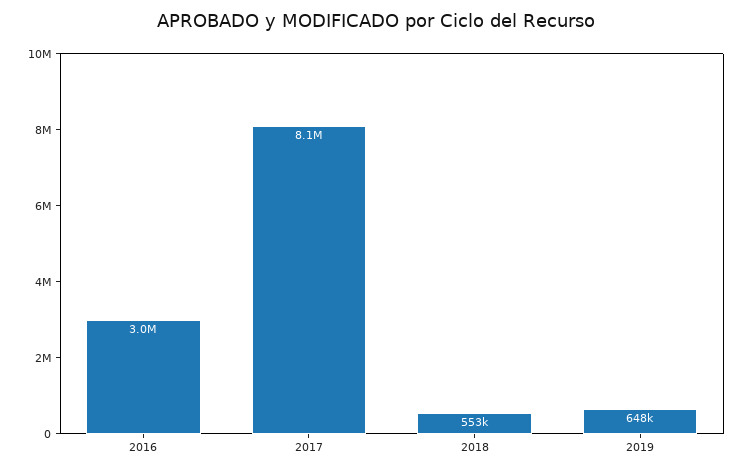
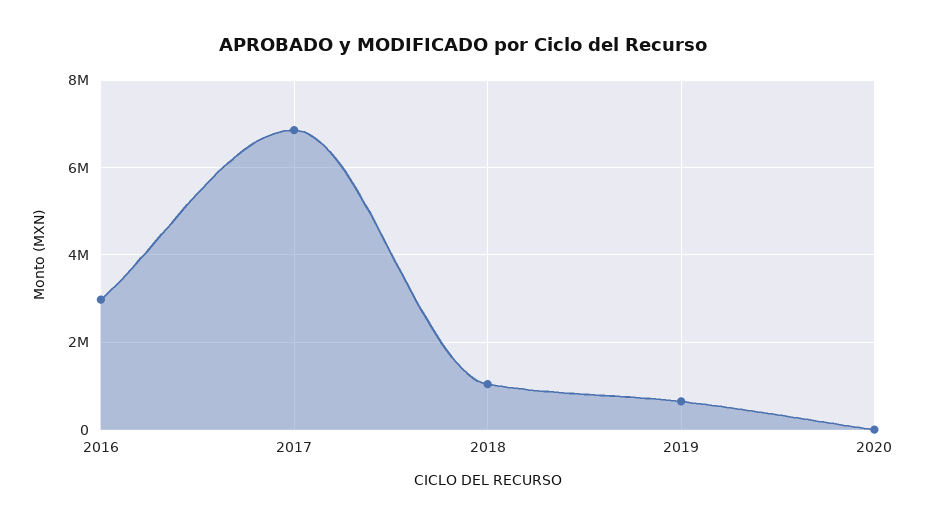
2017: 8100000 -> 6800000
2018: 553000 -> 1000000
2020: none -> 0

